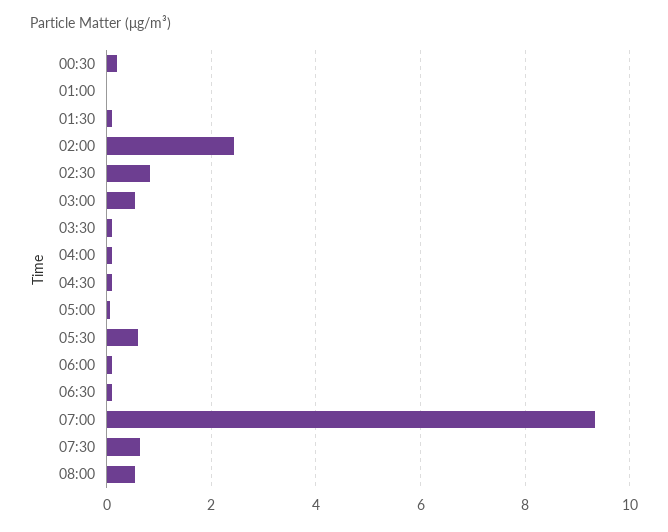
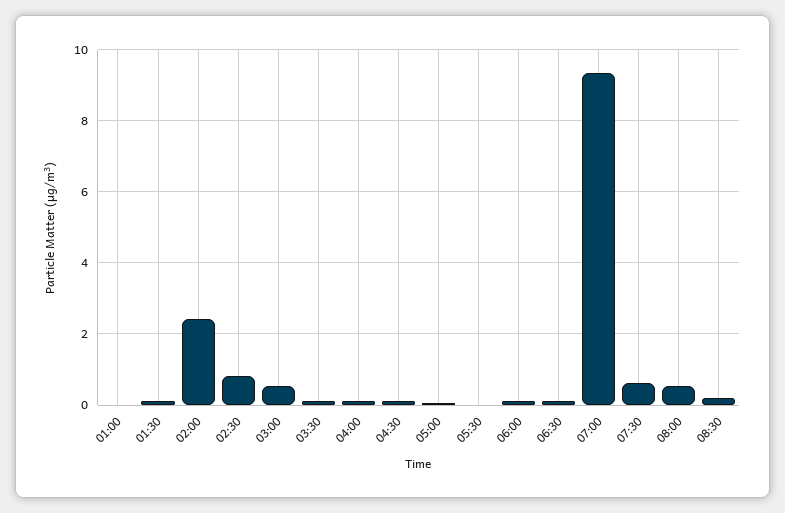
00:30: 0.2 -> none
05:30: 0.6 -> 0
08:30: none -> 0.2

